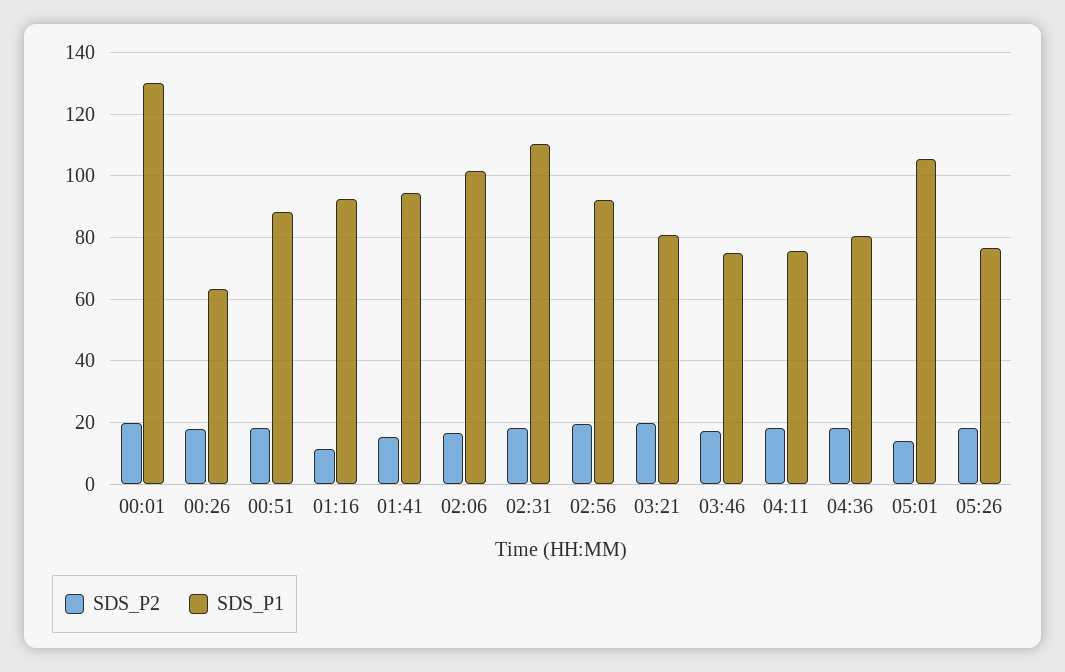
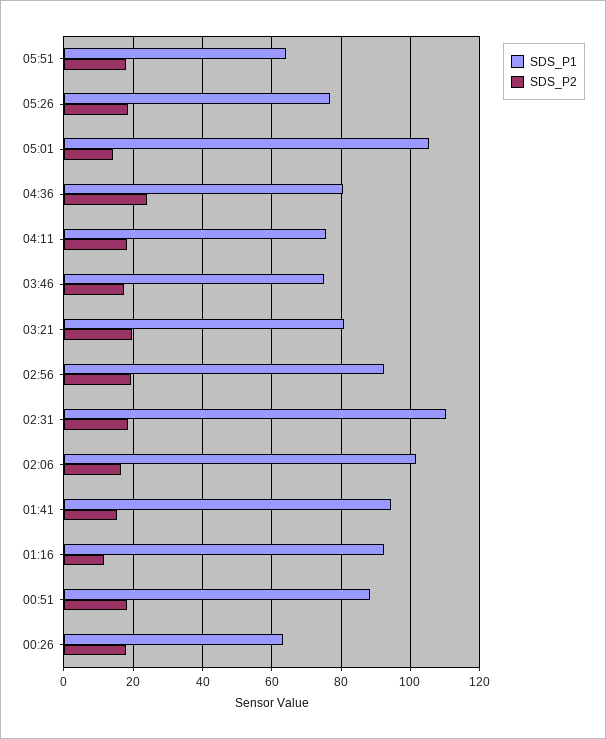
SDS_P2, 00:01: 20 -> none
SDS_P1, 00:01: 130 -> none
SDS_P2, 04:36: 18 -> 24
SDS_P1, 05:51: none -> 64
SDS_P2, 05:51: none -> 18

